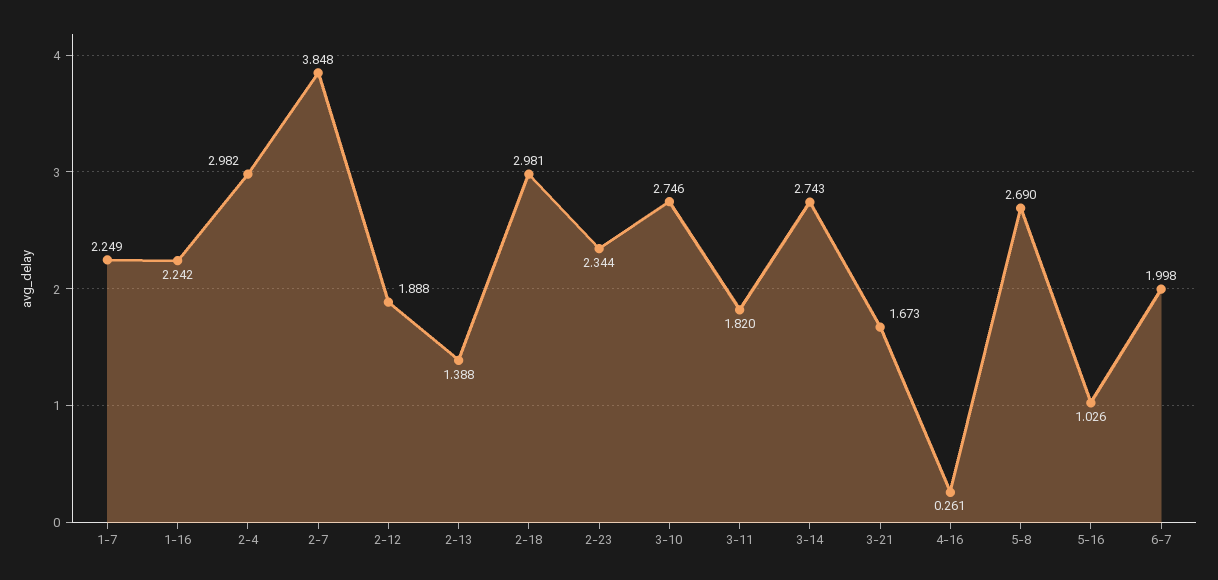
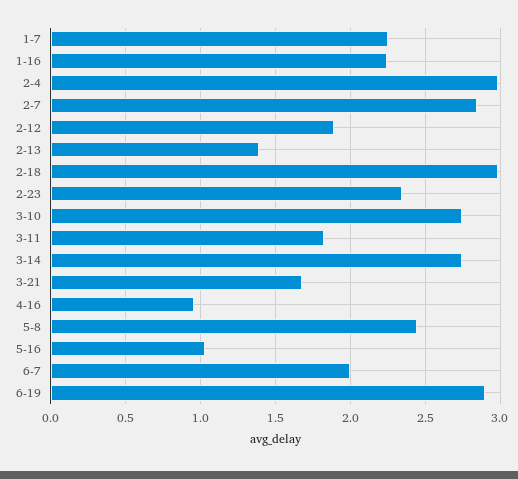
2-7: 3.848 -> 2.85
4-16: 0.261 -> 0.95
5-8: 2.69 -> 2.45
6-19: none -> 2.9

